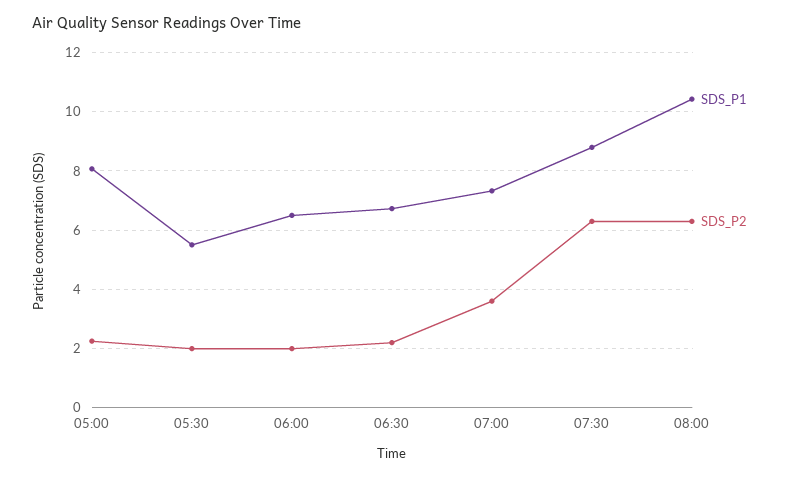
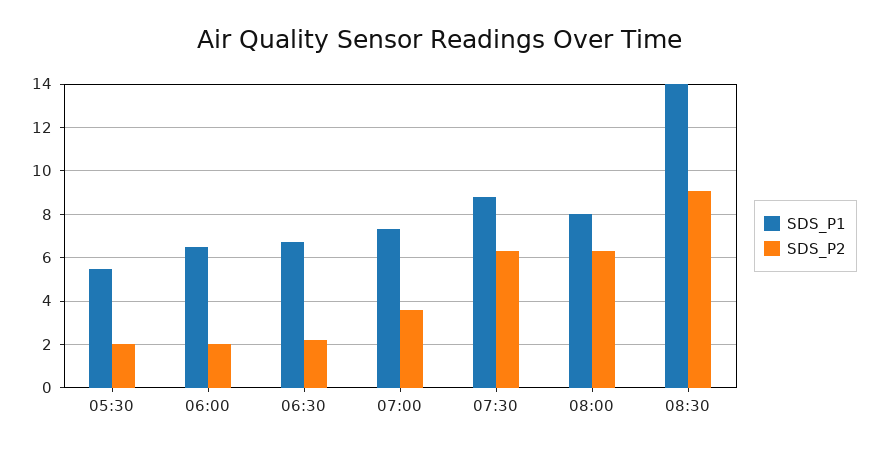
SDS_P1, 05:00: 8 -> none
SDS_P2, 05:00: 2.25 -> none
SDS_P1, 08:00: 10.5 -> 8
SDS_P1, 08:30: none -> 14
SDS_P2, 08:30: none -> 9

